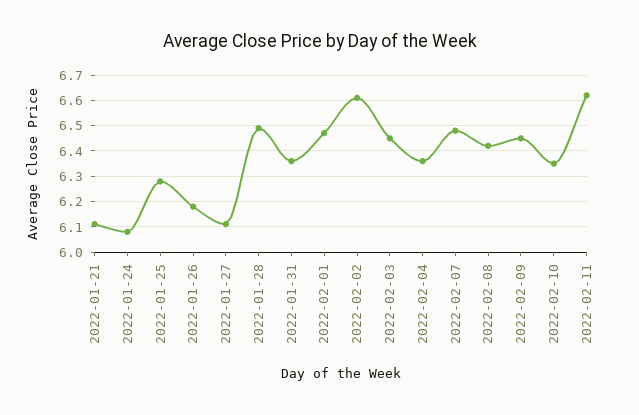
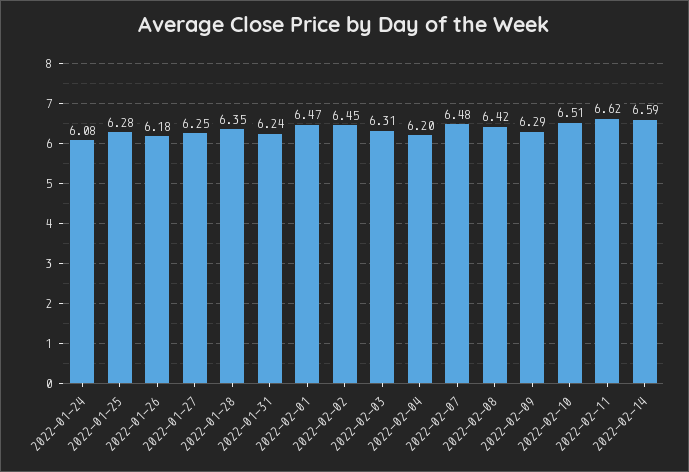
2022-01-21: 6.1 -> none
2022-01-27: 6.1 -> 6.25
2022-01-28: 6.5 -> 6.35
2022-01-31: 6.35 -> 6.24
2022-02-02: 6.6 -> 6.45
2022-02-03: 6.45 -> 6.31
2022-02-04: 6.35 -> 6.2
2022-02-09: 6.45 -> 6.29
2022-02-10: 6.35 -> 6.51
2022-02-14: none -> 6.59

